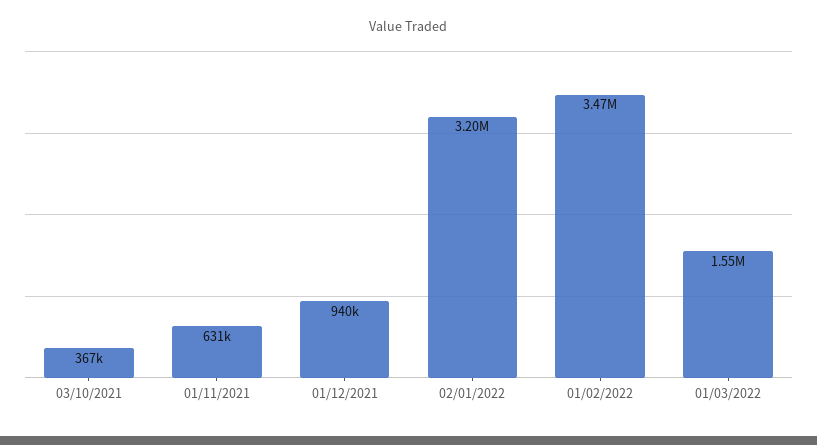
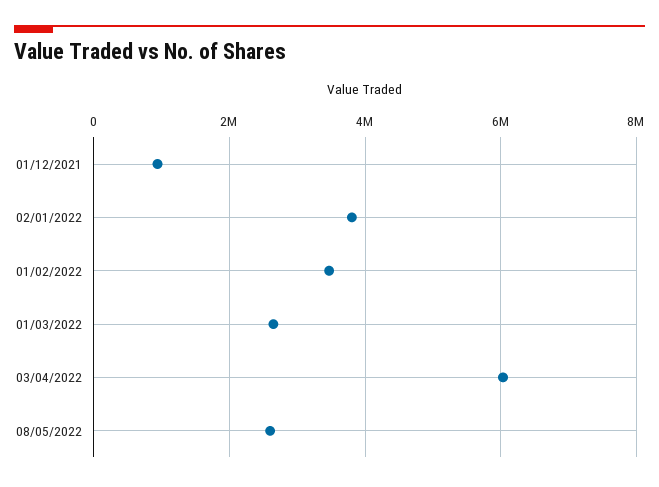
03/10/2021: 367000 -> none
01/11/2021: 631000 -> none
02/01/2022: 3200000 -> 3800000
01/03/2022: 1550000 -> 2600000
03/04/2022: none -> 6000000
08/05/2022: none -> 2600000

